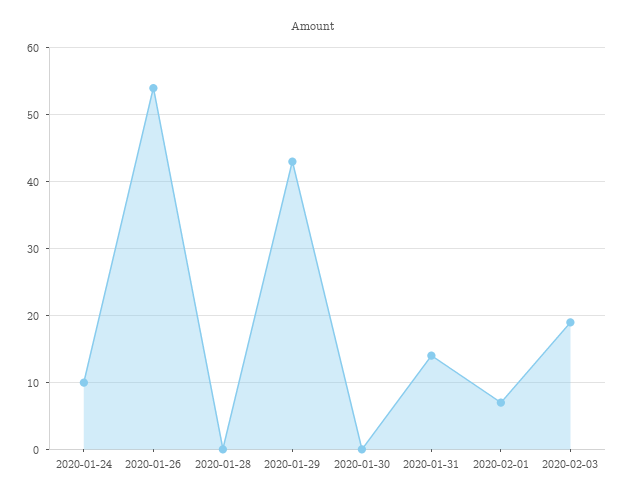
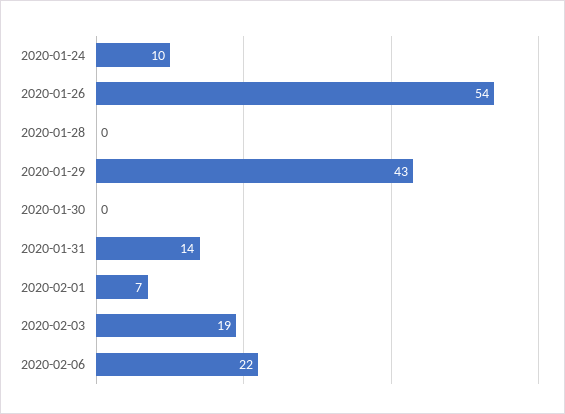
2020-02-06: none -> 22

